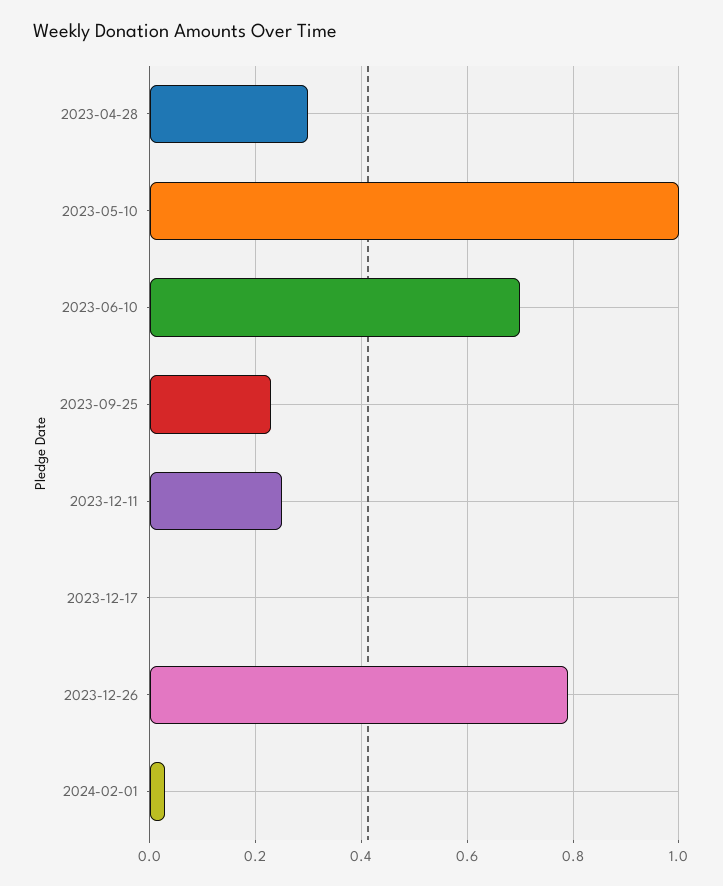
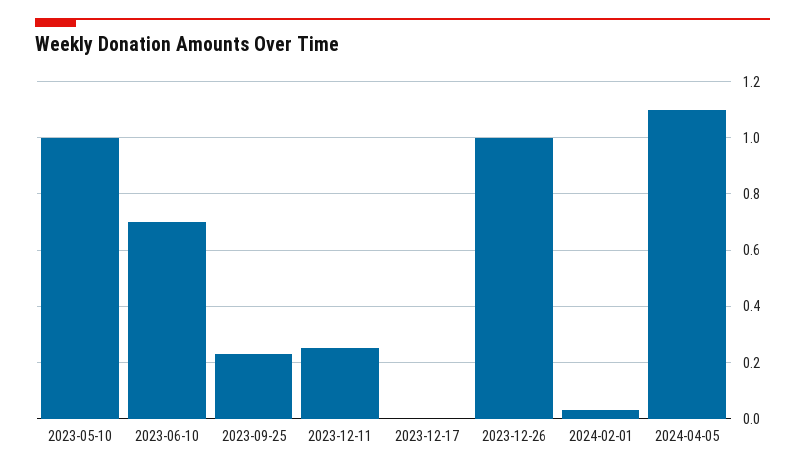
2023-04-28: 0.3 -> none
2023-12-26: 0.8 -> 1
2024-04-05: none -> 1.1

